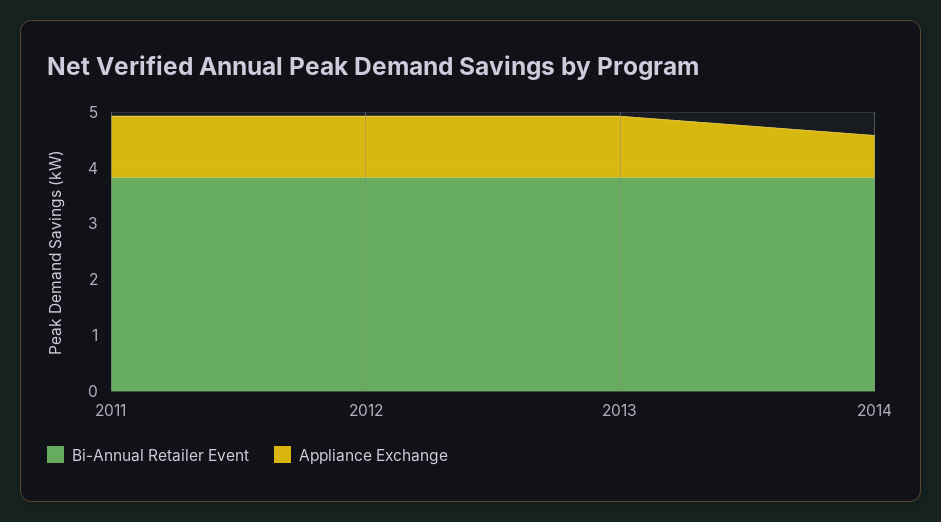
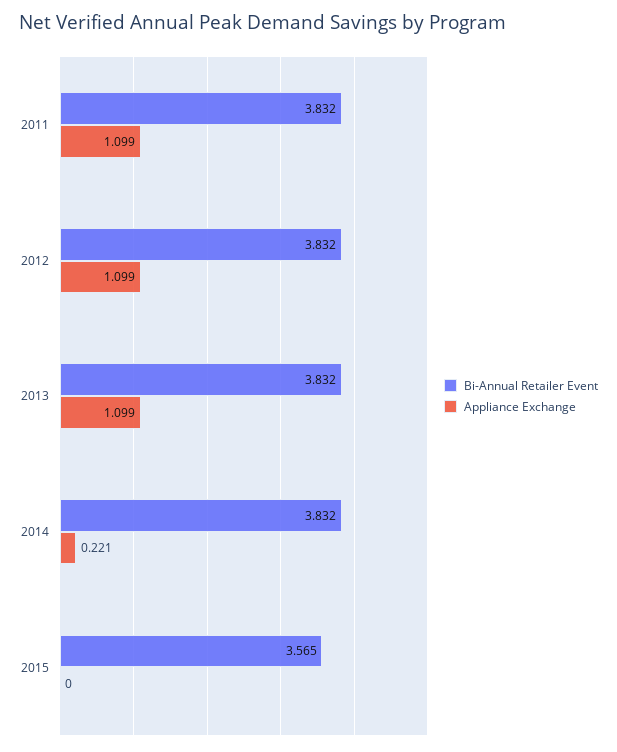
Appliance Exchange, 2014: 0.8 -> 0.221
Bi-Annual Retailer Event, 2015: none -> 3.565
Appliance Exchange, 2015: none -> 0

